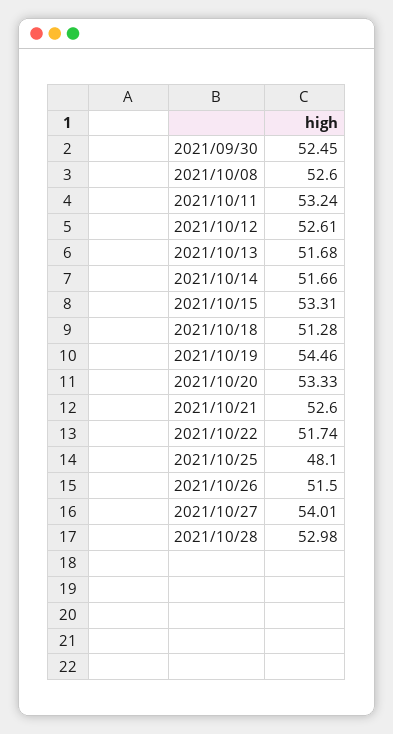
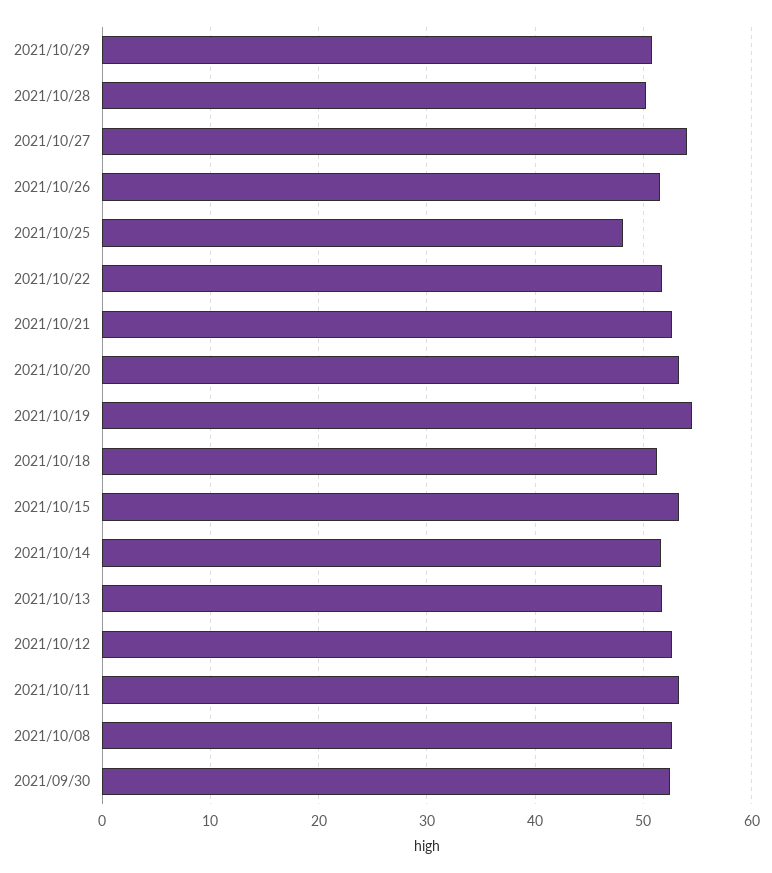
2021/10/28: 52.98 -> 50
2021/10/29: none -> 51

